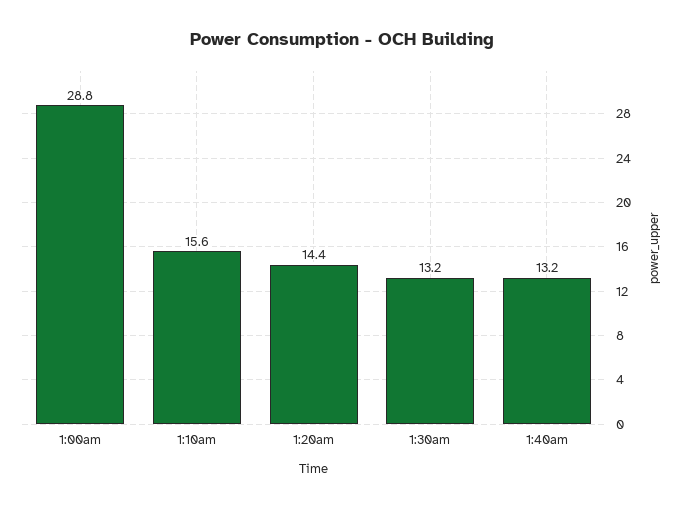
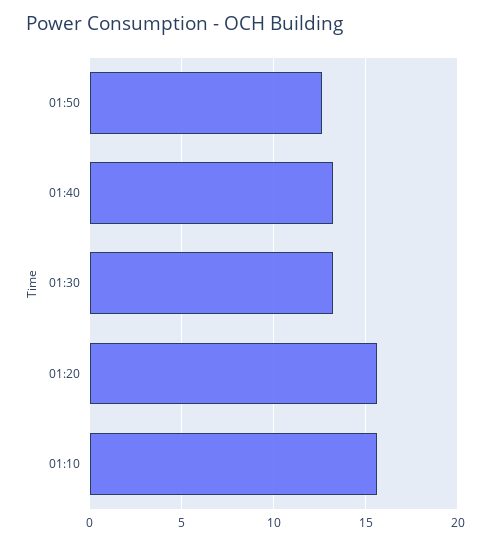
1:00am: 28.8 -> none
1:20am: 14.4 -> 15.5
01:50: none -> 12.5

